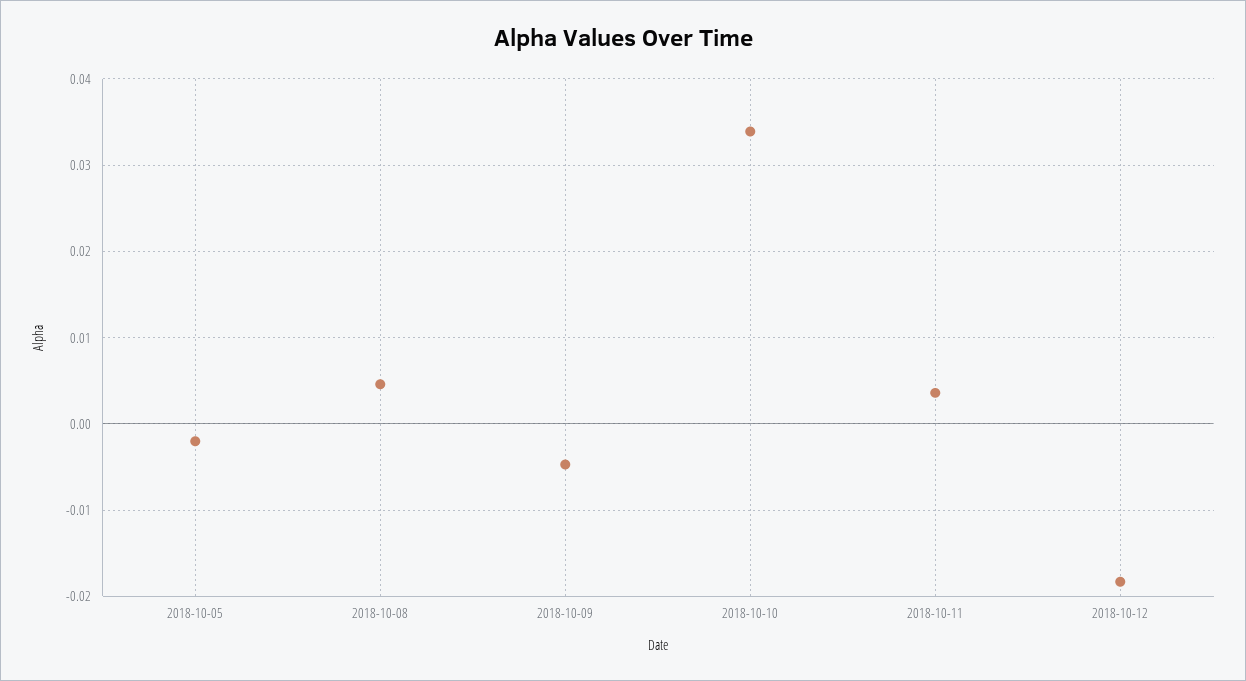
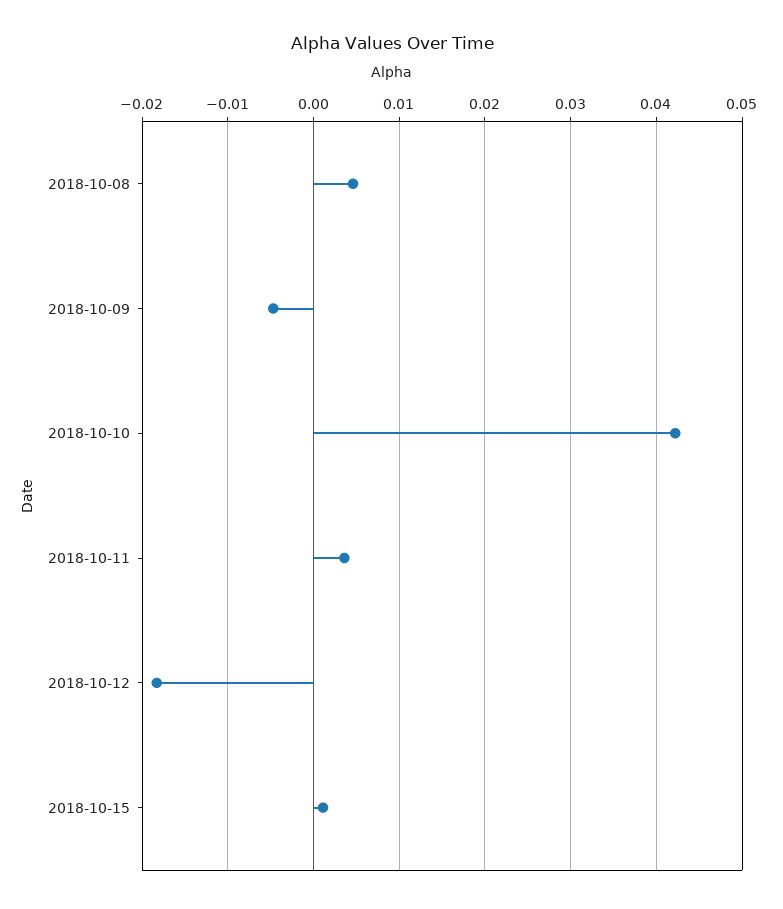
2018-10-05: -0.002 -> none
2018-10-10: 0.034 -> 0.042
2018-10-15: none -> 0.001

